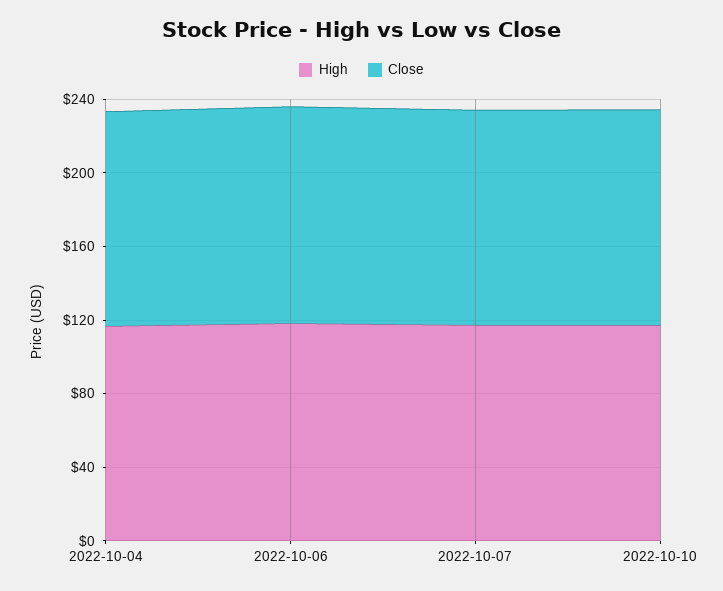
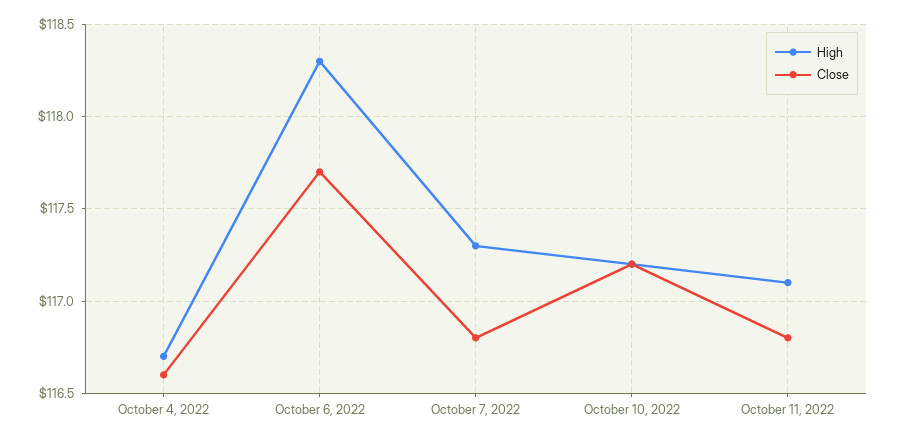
High, October 11, 2022: none -> 117.1
Close, October 11, 2022: none -> 116.8

